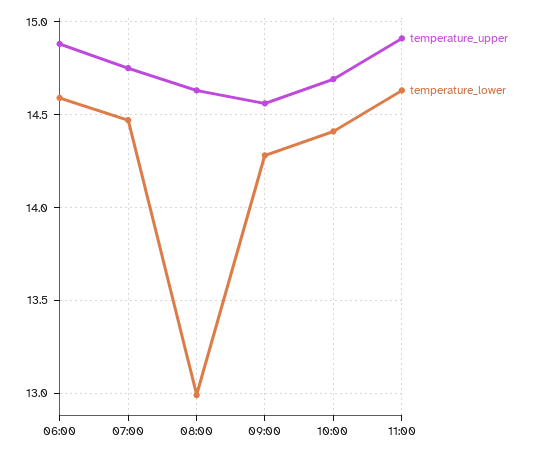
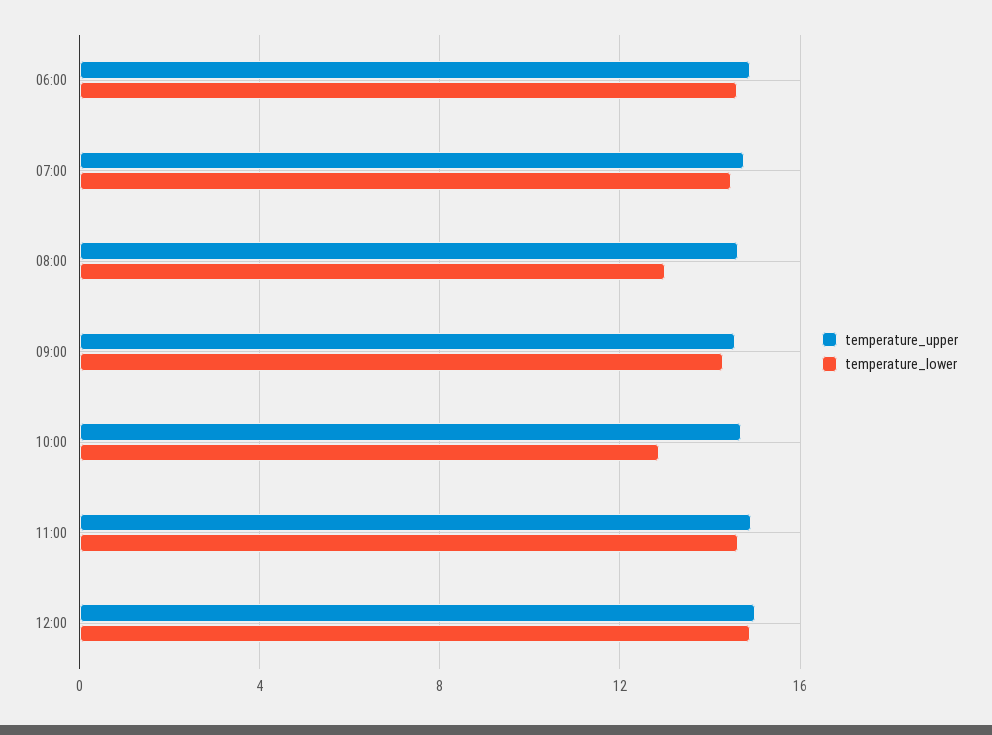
temperature_lower, 10:00: 14.4 -> 13
temperature_upper, 12:00: none -> 15
temperature_lower, 12:00: none -> 15

